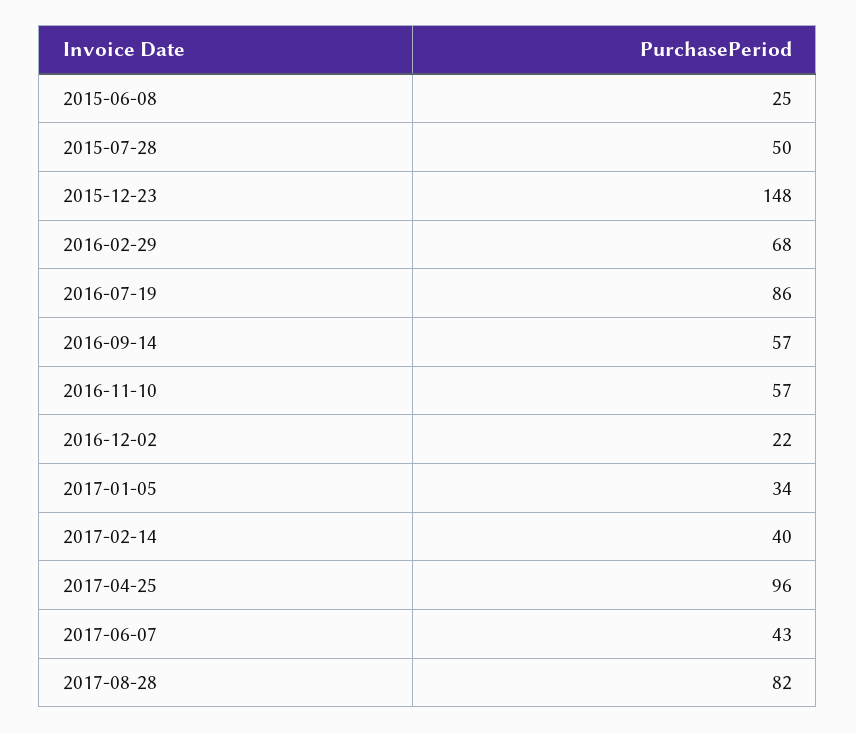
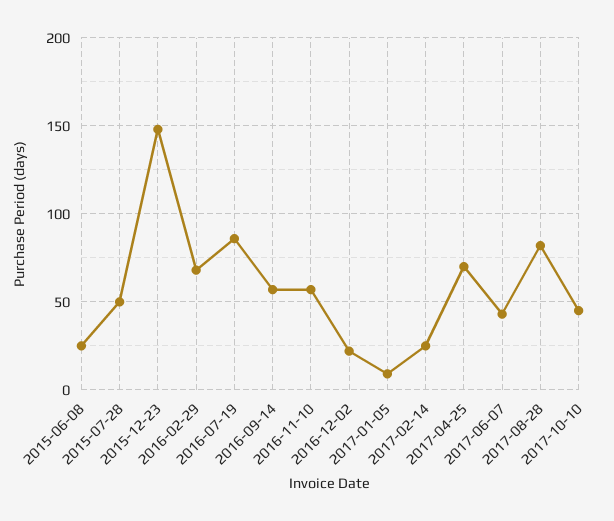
2017-01-05: 34 -> 10
2017-02-14: 40 -> 25
2017-04-25: 96 -> 70
2017-10-10: none -> 45

